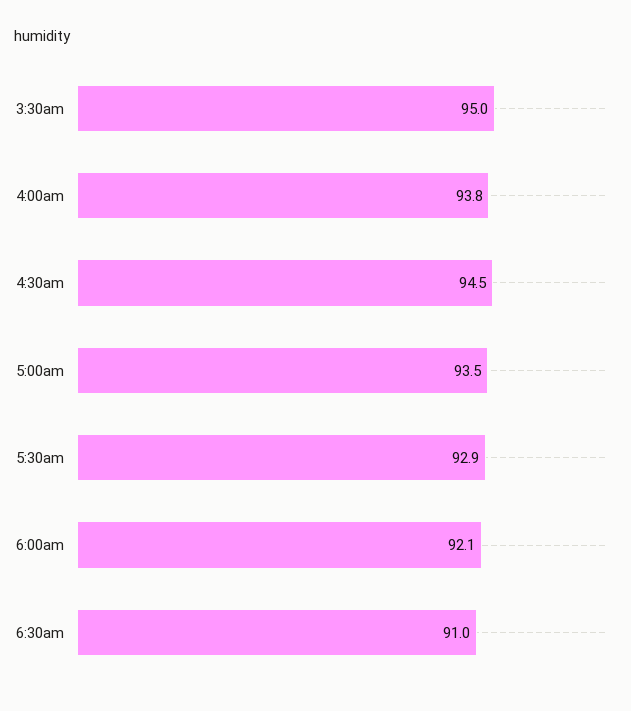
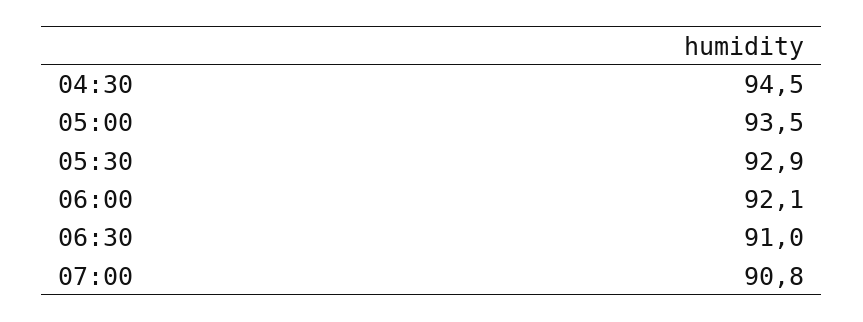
3:30am: 95 -> none
4:00am: 93.8 -> none
07:00: none -> 90.8

